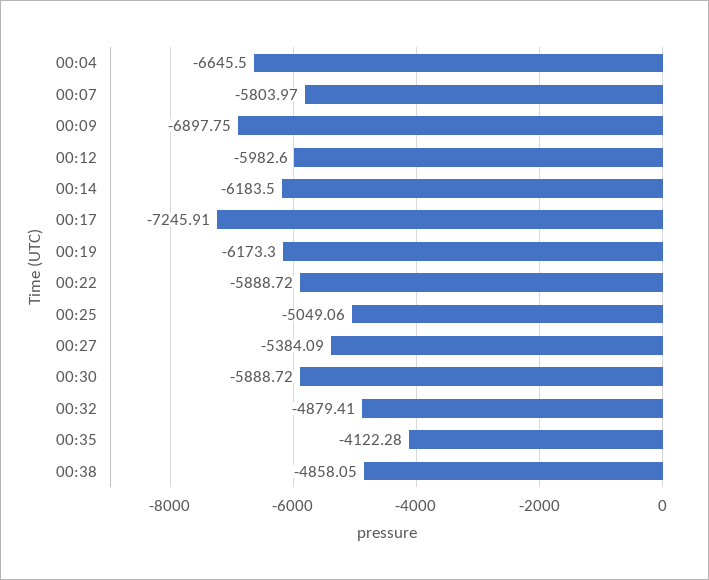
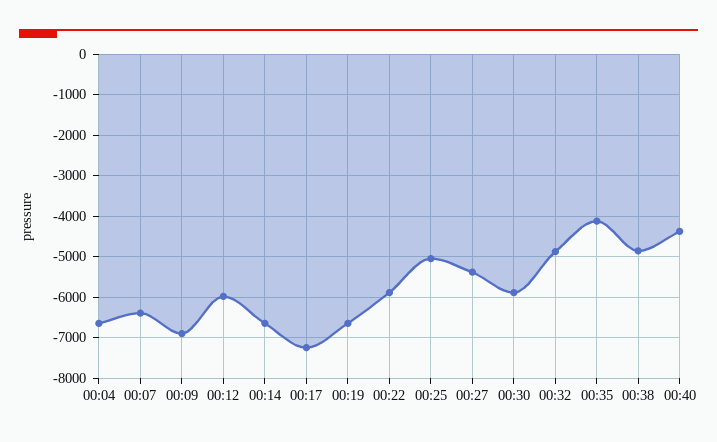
00:07: -5803.97 -> -6400
00:14: -6183.5 -> -6600
00:19: -6173.3 -> -6600
00:40: none -> -4400

